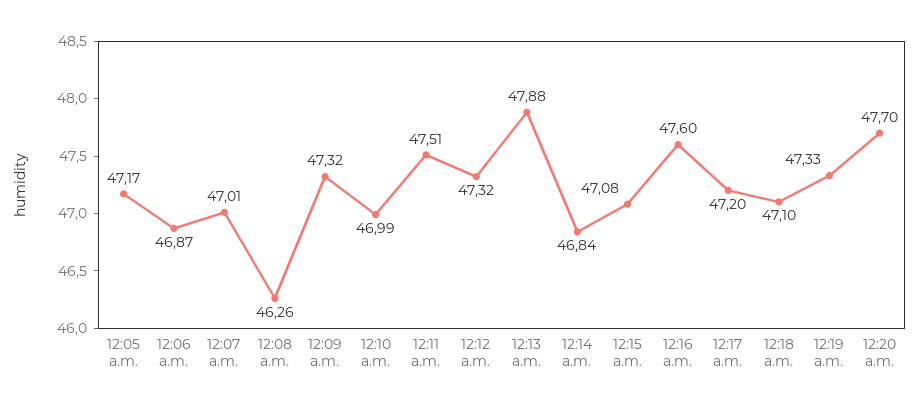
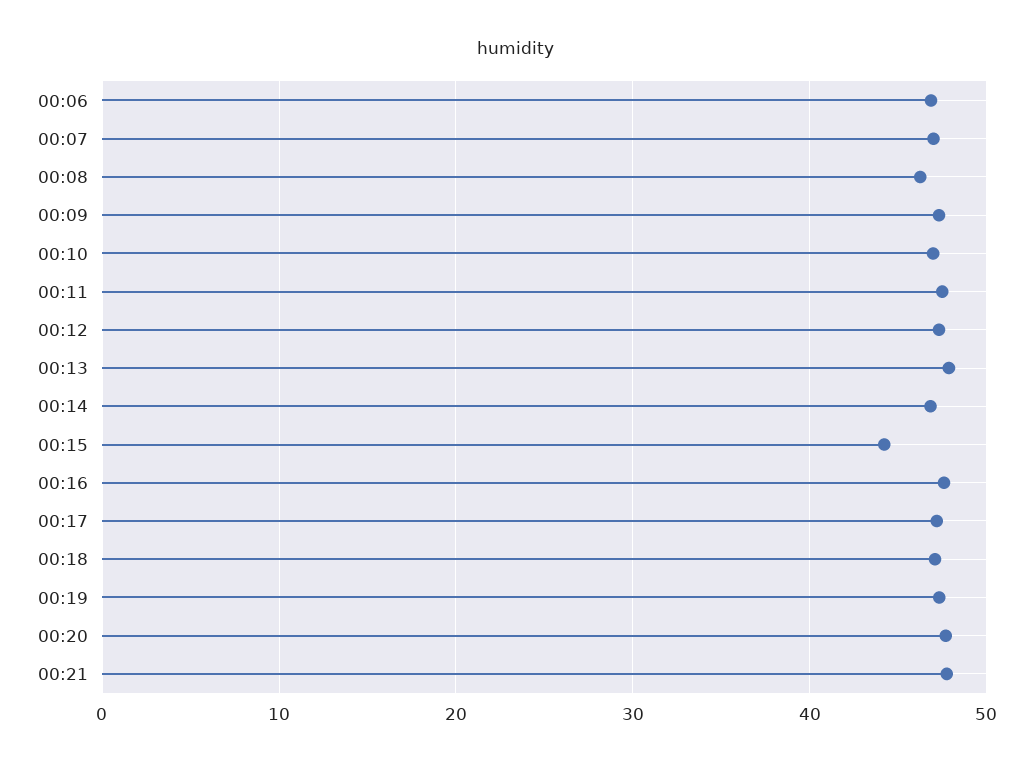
12:05 a.m.: 47.17 -> none
12:15 a.m.: 47.08 -> 44
00:21: none -> 48

